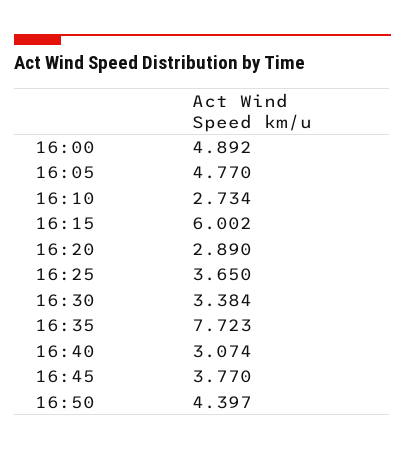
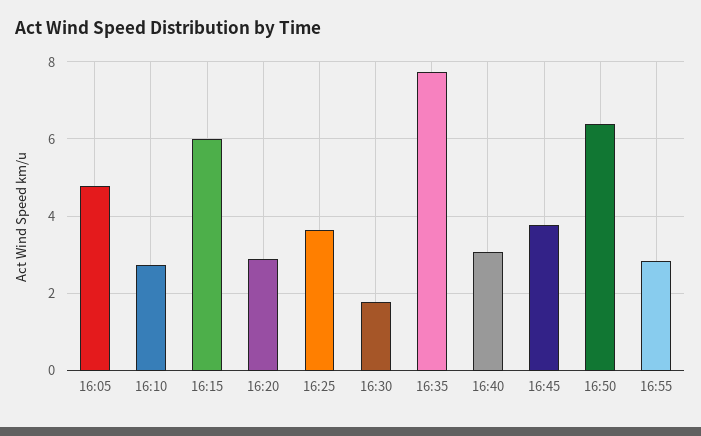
16:00: 4.892 -> none
16:30: 3.384 -> 1.8
16:50: 4.397 -> 6.4
16:55: none -> 2.8

